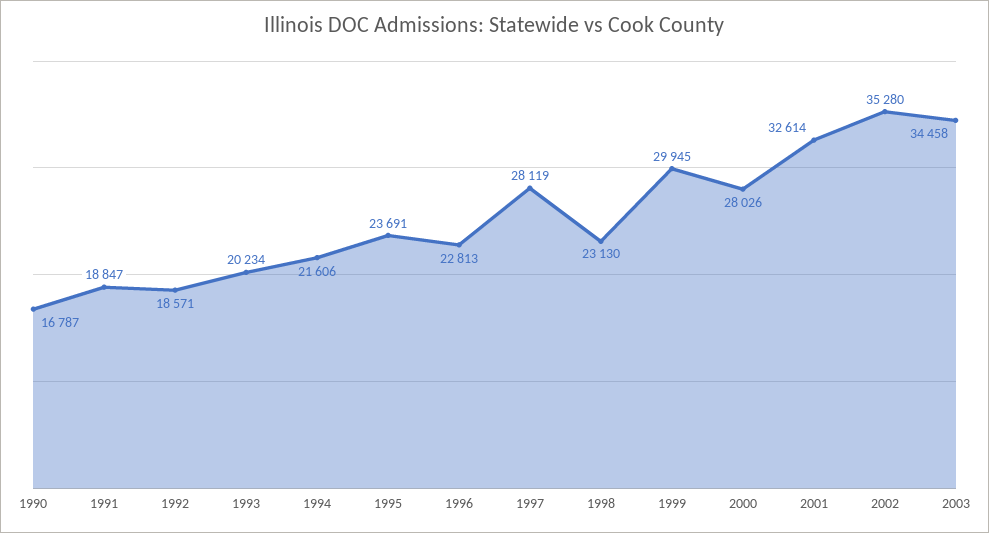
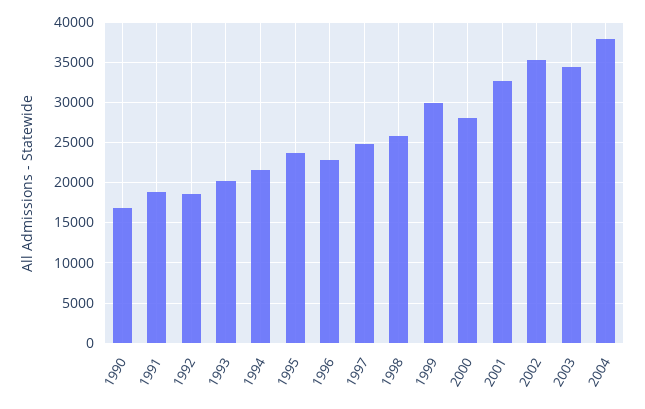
1997: 28119 -> 25000
1998: 23130 -> 26000
2004: none -> 38000

